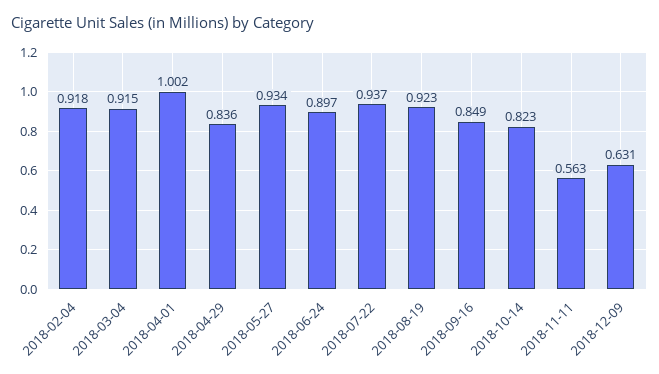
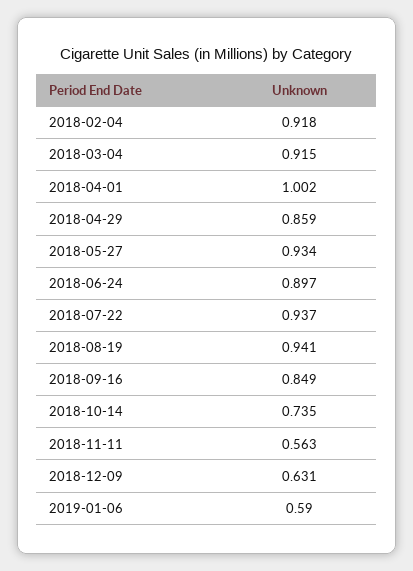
2018-04-29: 0.836 -> 0.859
2018-08-19: 0.923 -> 0.941
2018-10-14: 0.823 -> 0.735
2019-01-06: none -> 0.59

